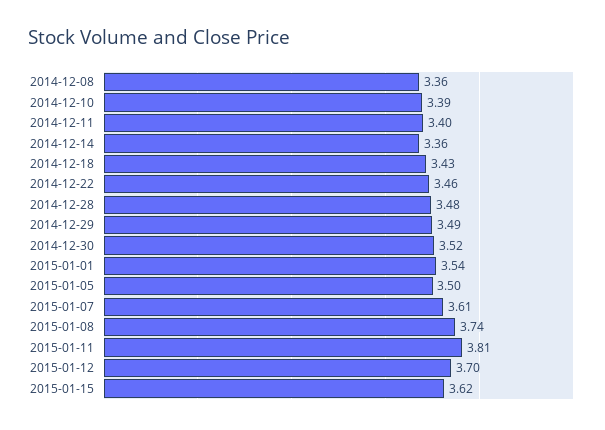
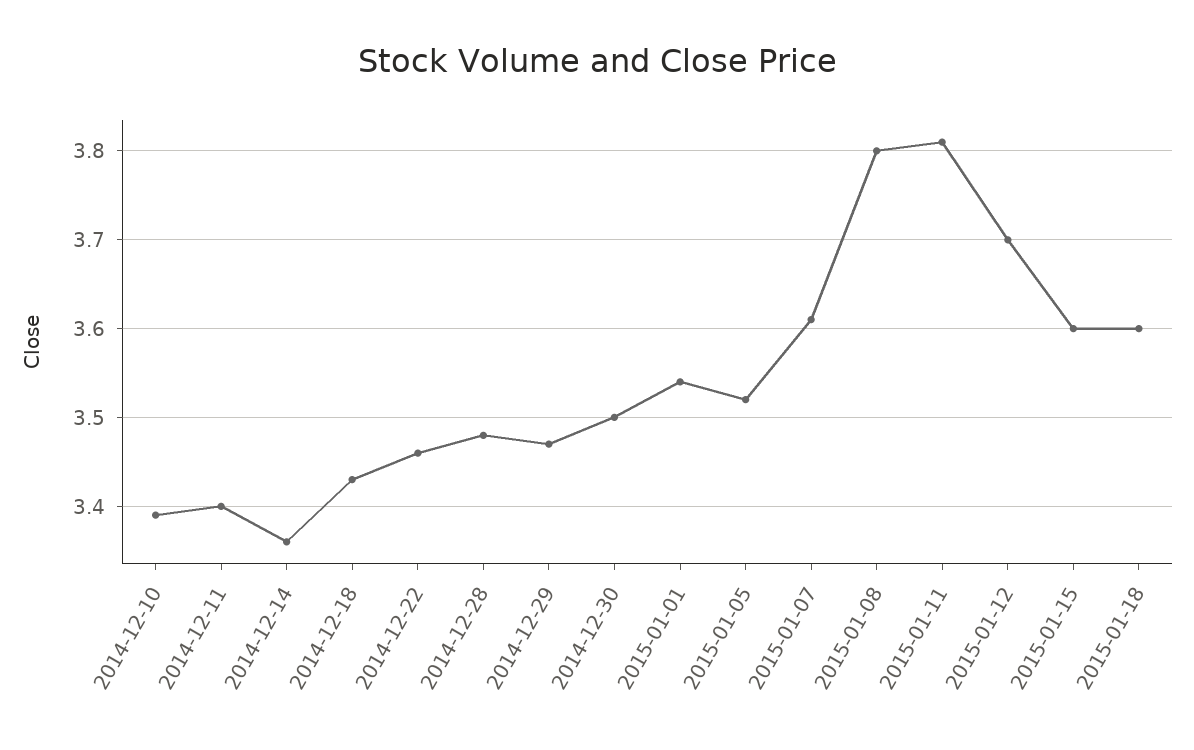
2014-12-08: 3.36 -> none
2014-12-29: 3.49 -> 3.47
2014-12-30: 3.52 -> 3.5
2015-01-05: 3.5 -> 3.52
2015-01-08: 3.74 -> 3.8
2015-01-15: 3.62 -> 3.6
2015-01-18: none -> 3.6

